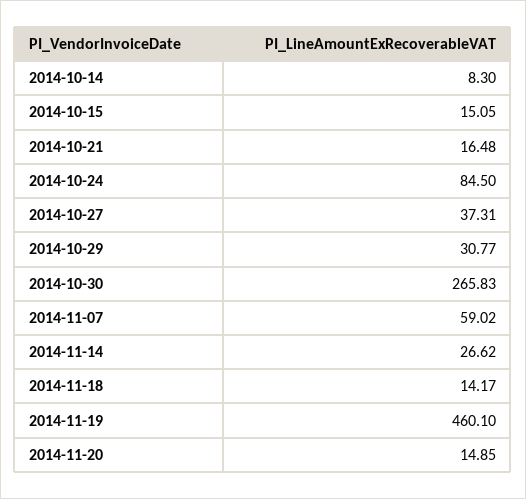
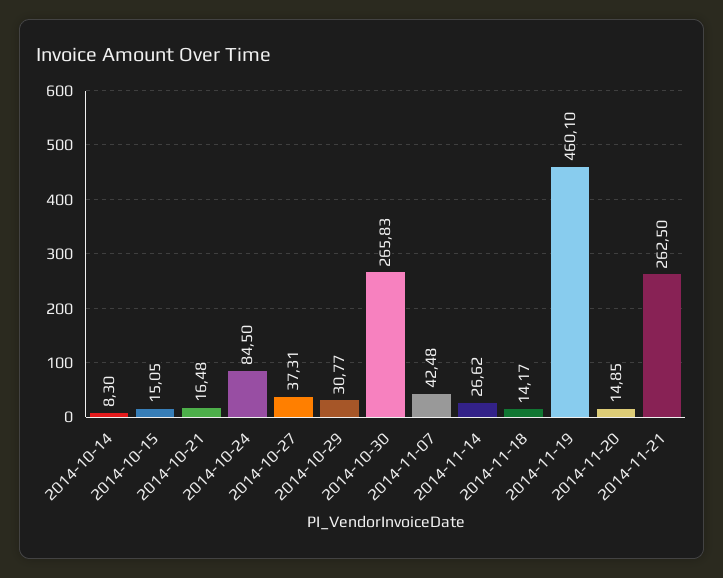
2014-11-07: 59.02 -> 42.48
2014-11-21: none -> 262.5

